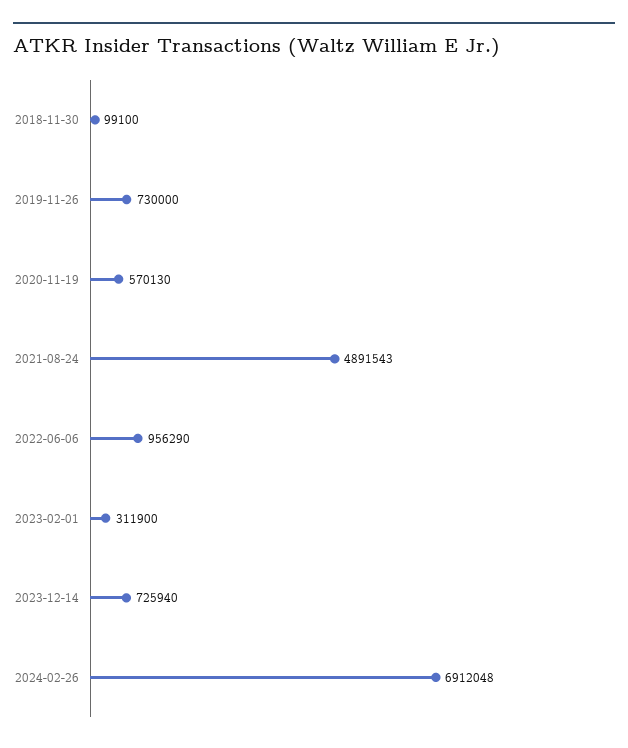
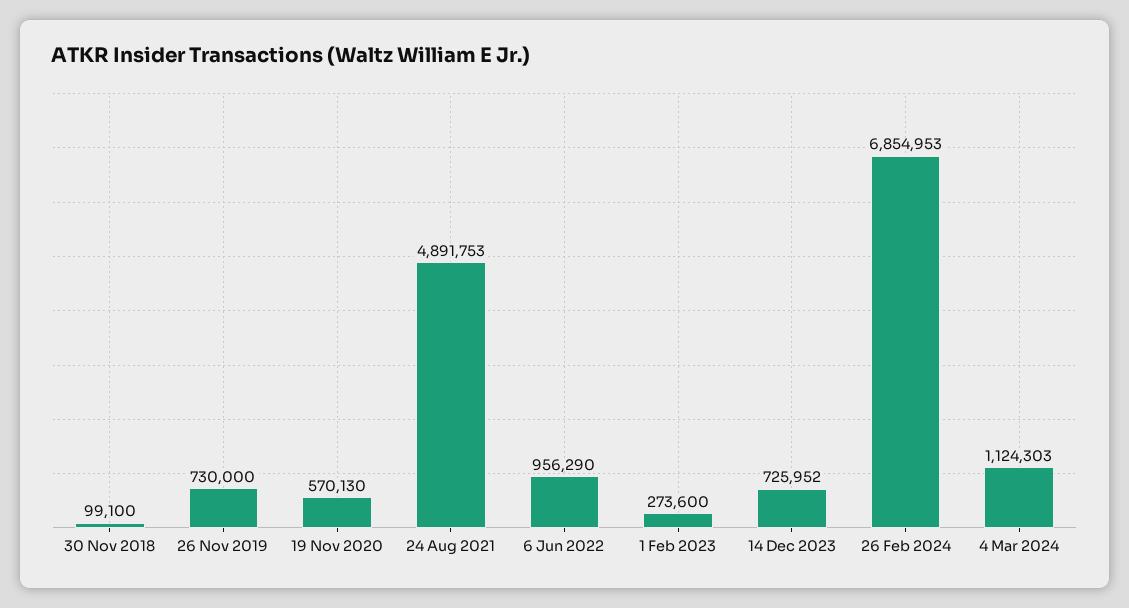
2021-08-24: 4891543 -> 4891753
2023-02-01: 311900 -> 273600
2023-12-14: 725940 -> 725952
2024-02-26: 6912048 -> 6854953
4 Mar 2024: none -> 1124303

